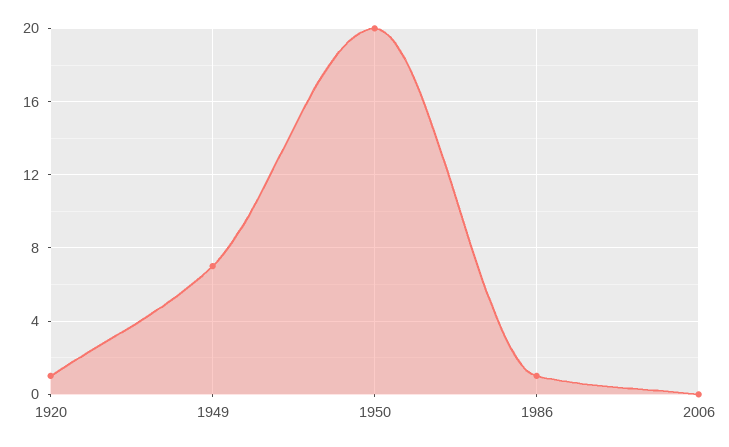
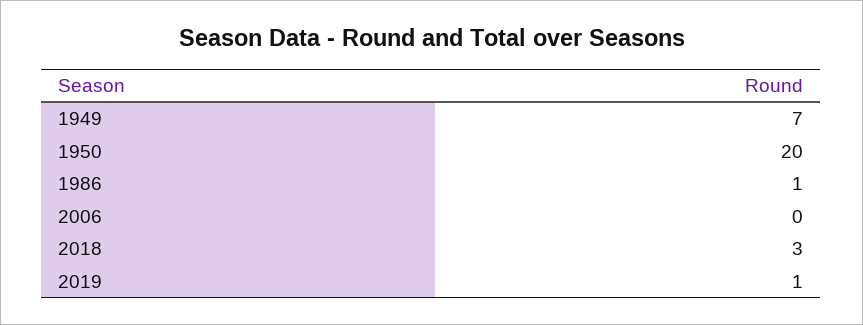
1920: 1 -> none
2018: none -> 3
2019: none -> 1

